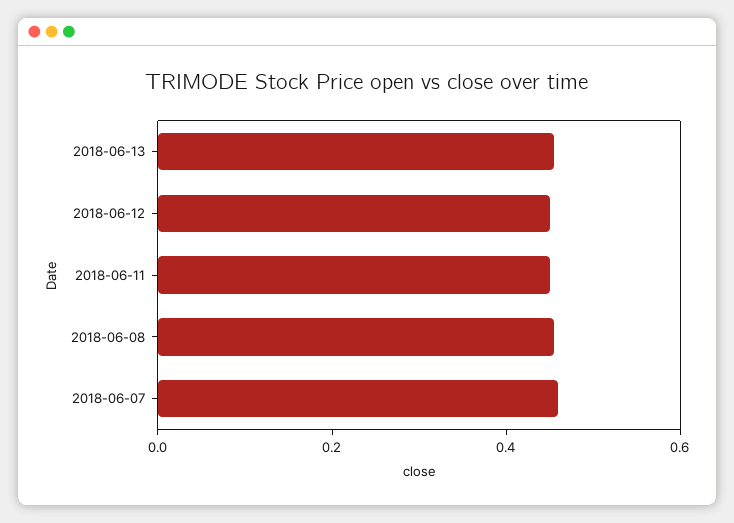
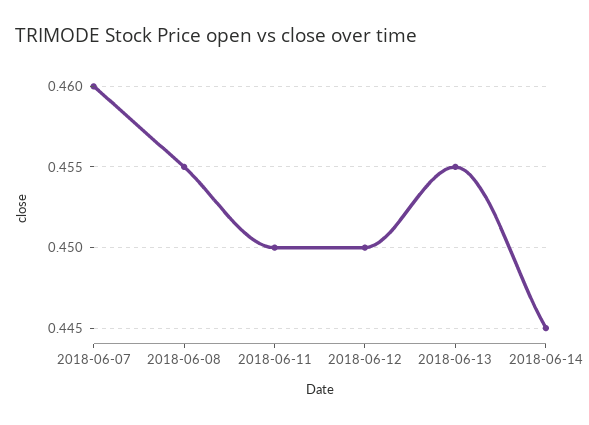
2018-06-14: none -> 0.445

